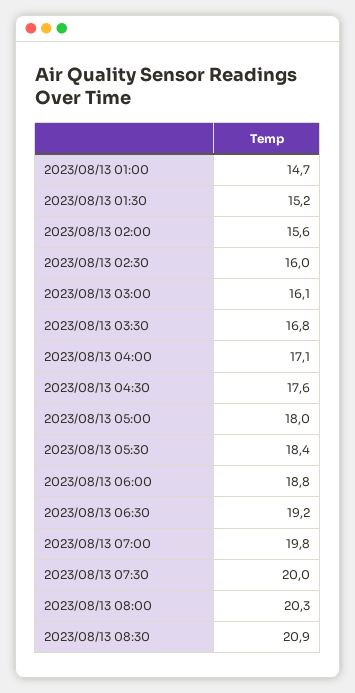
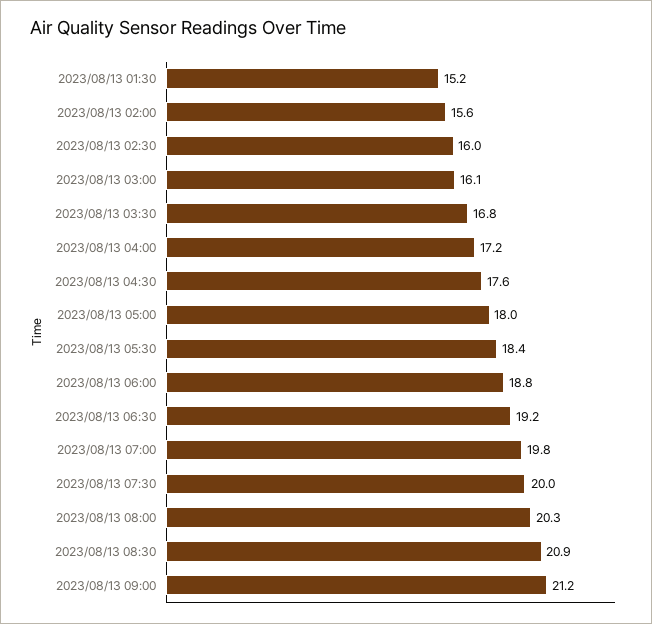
2023/08/13 01:00: 14.7 -> none
2023/08/13 04:00: 17.1 -> 17.2
2023/08/13 09:00: none -> 21.2

